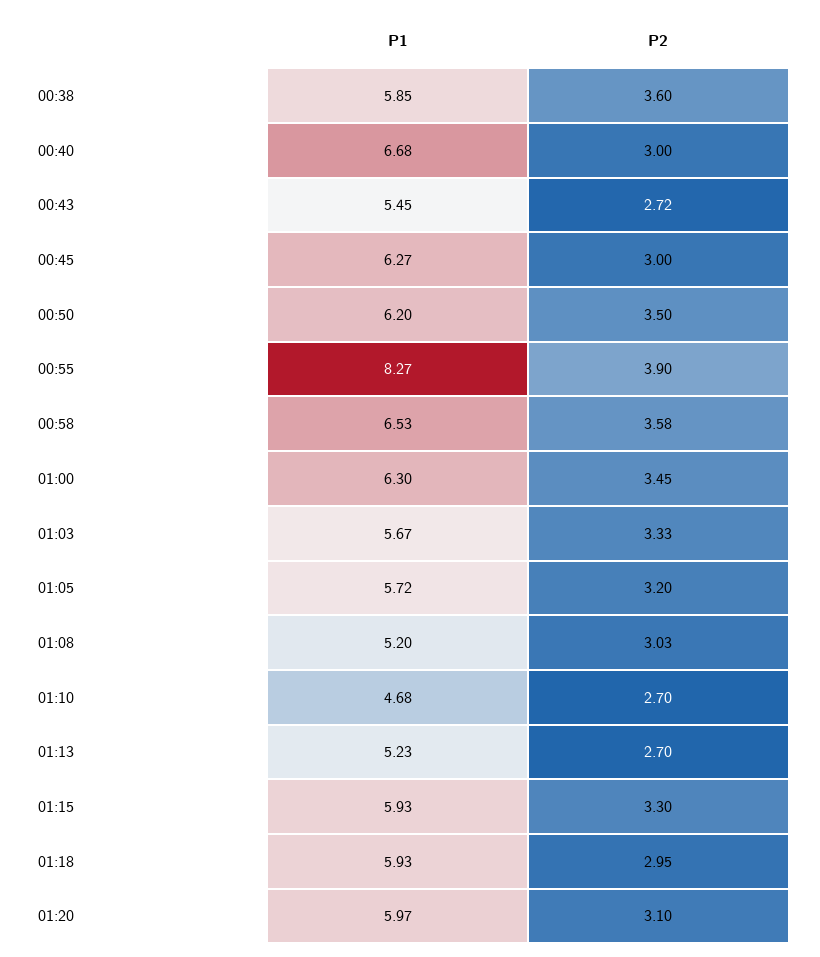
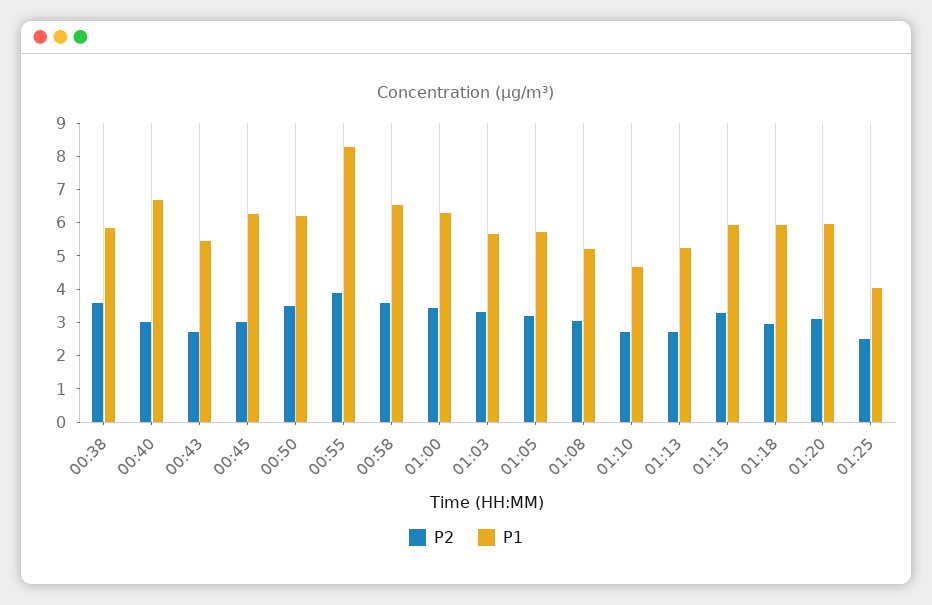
P2, 01:25: none -> 2.5
P1, 01:25: none -> 4

